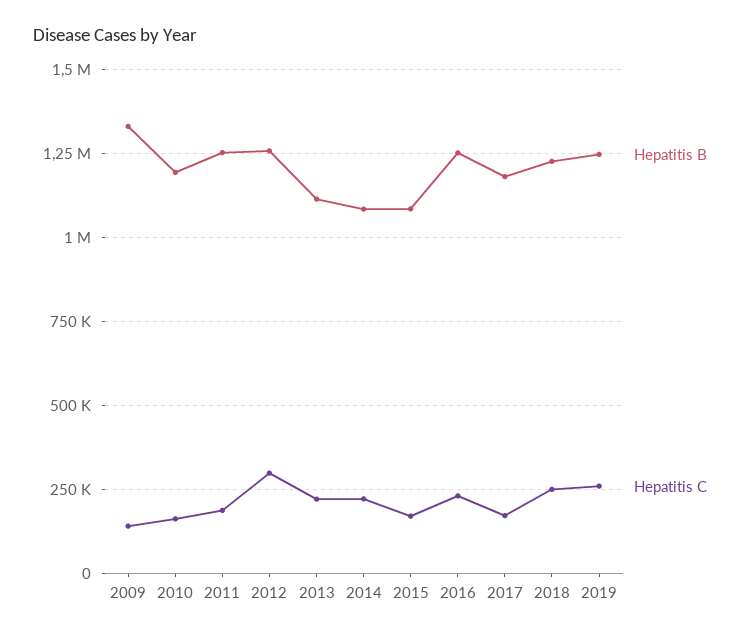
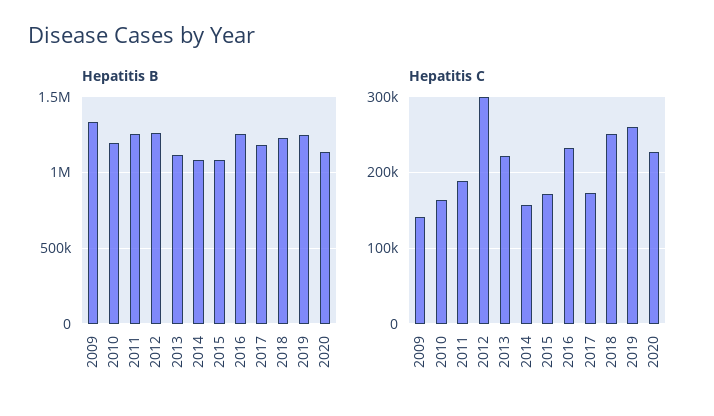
Hepatitis C, 2014: 225000 -> 160000
Hepatitis B, 2020: none -> 1150000
Hepatitis C, 2020: none -> 230000

